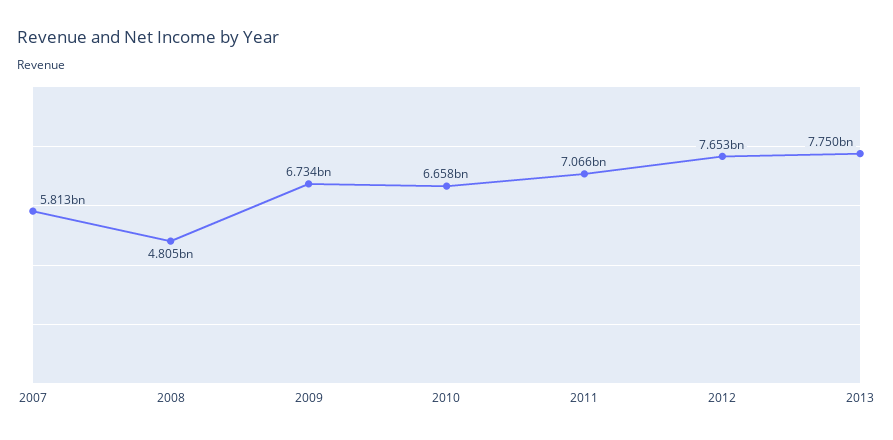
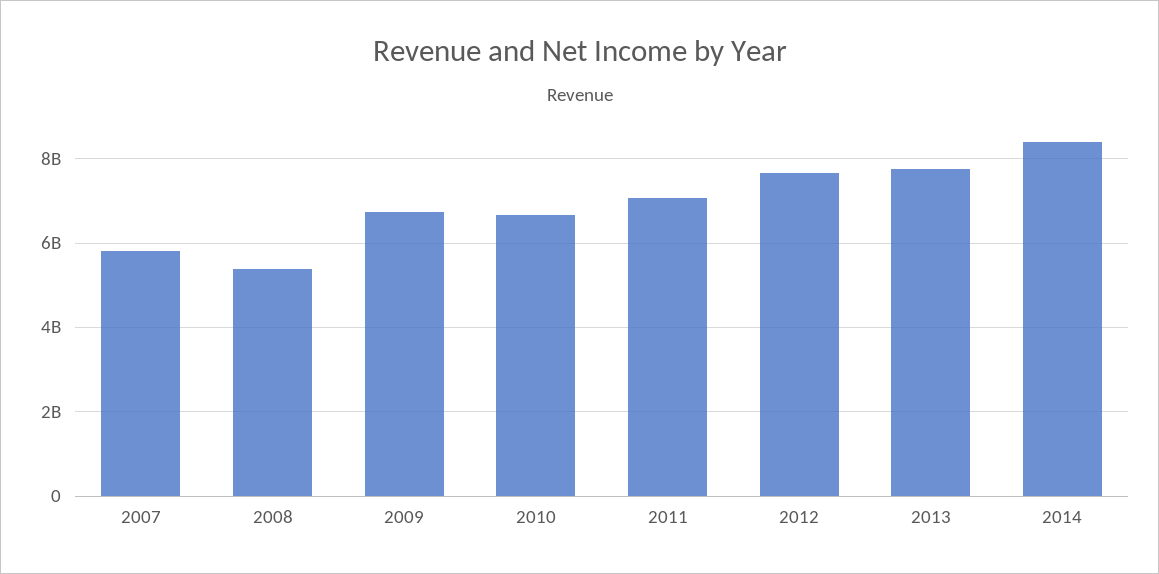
2008: 4805000000 -> 5400000000
2014: none -> 8400000000

